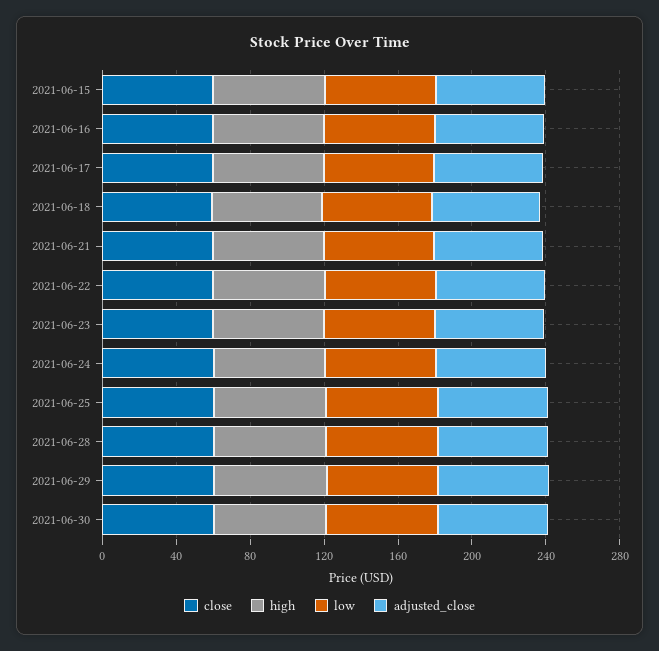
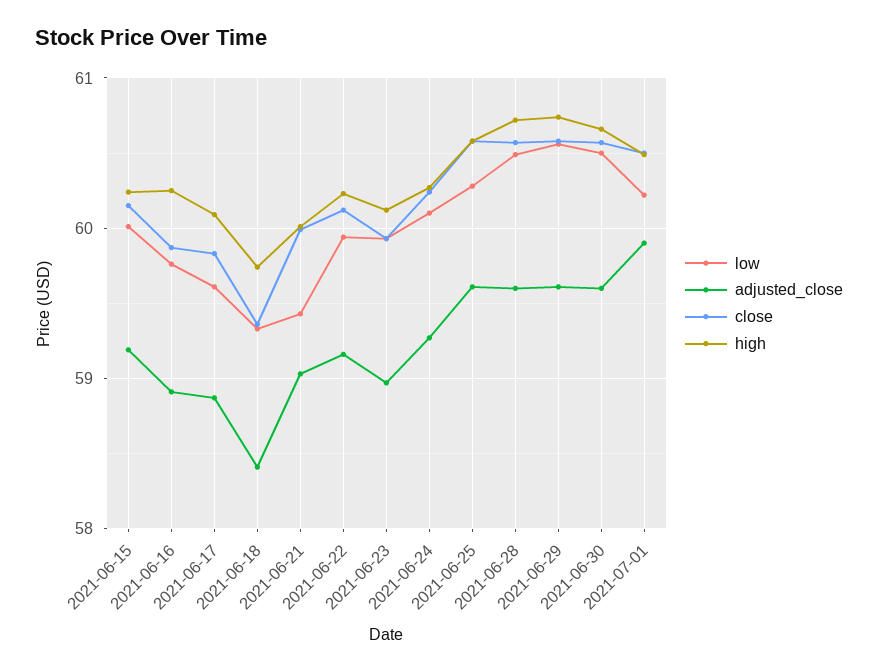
low, 2021-07-01: none -> 60.2
adjusted_close, 2021-07-01: none -> 59.9
close, 2021-07-01: none -> 60.5
high, 2021-07-01: none -> 60.5

